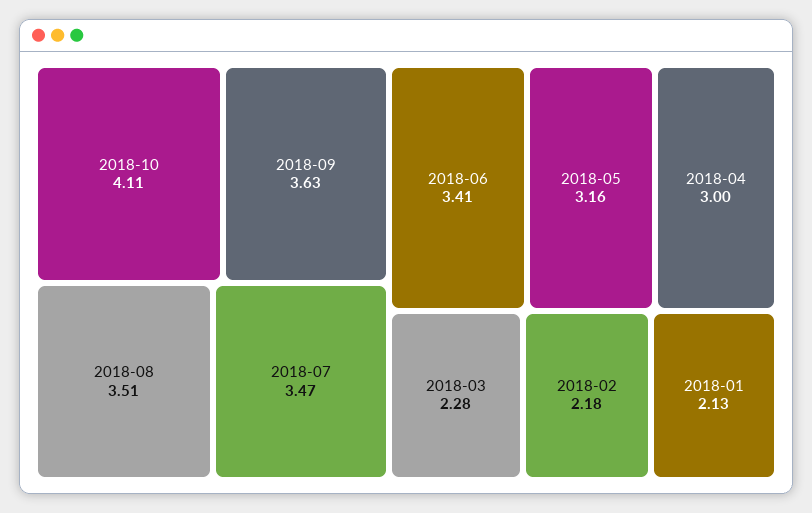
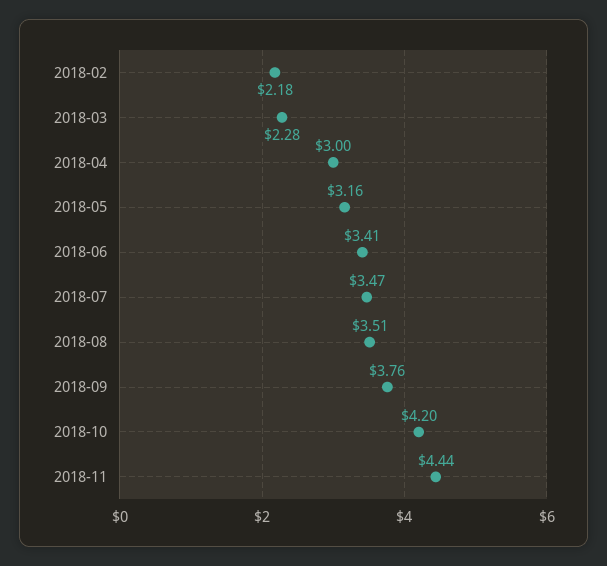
2018-10: 4.11 -> 4.2
2018-09: 3.63 -> 3.76
2018-01: 2.13 -> none
2018-11: none -> 4.44

